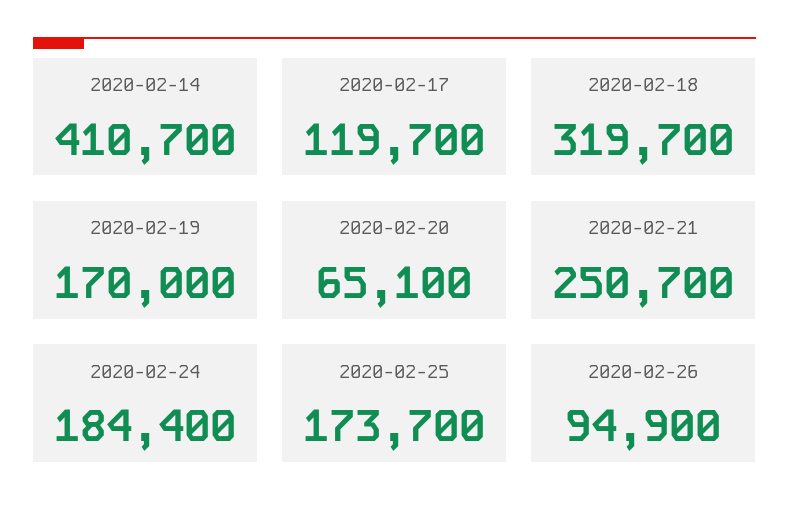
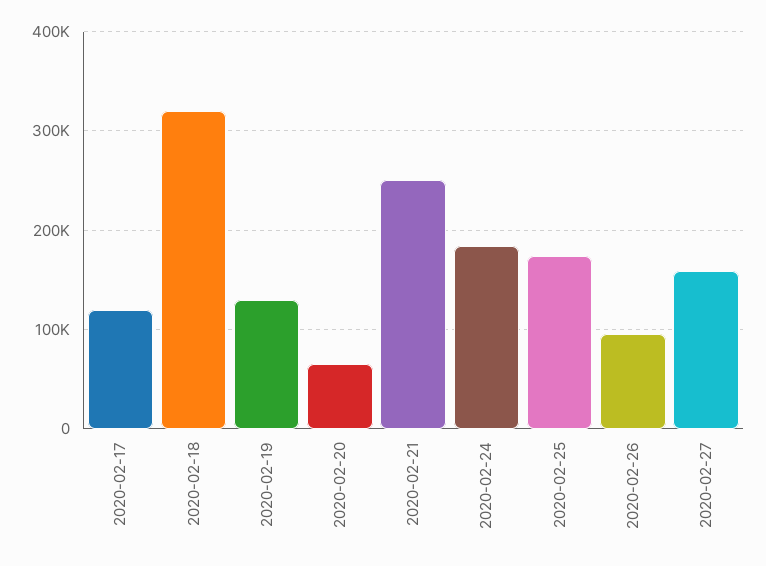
2020-02-14: 410700 -> none
2020-02-19: 170000 -> 130000
2020-02-27: none -> 160000

